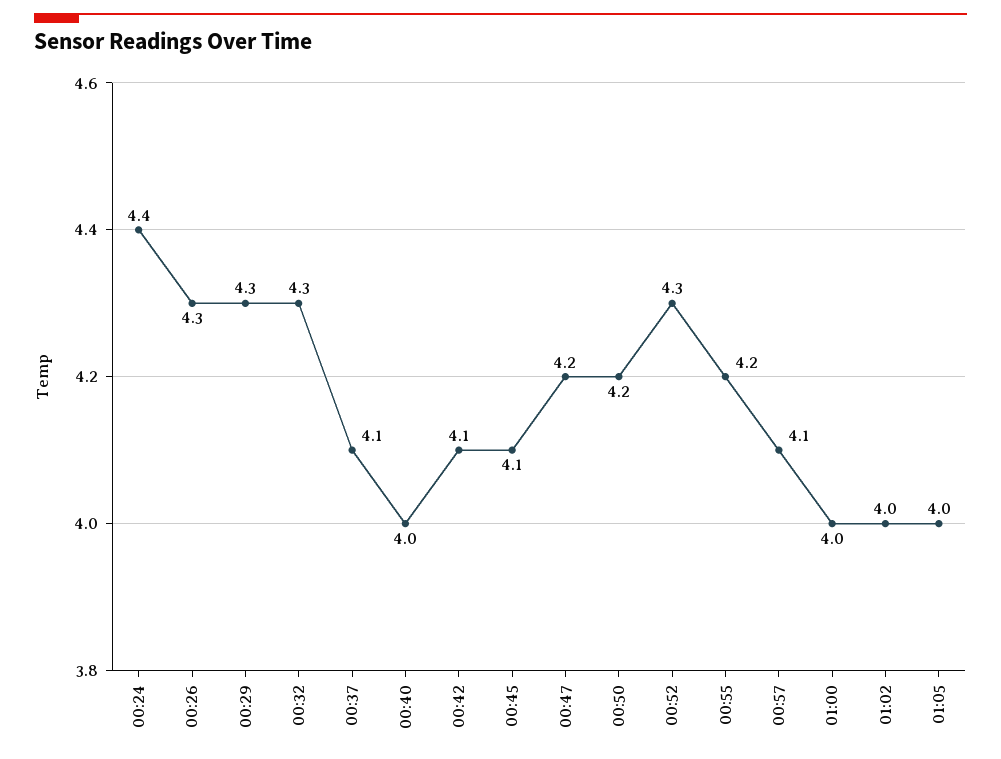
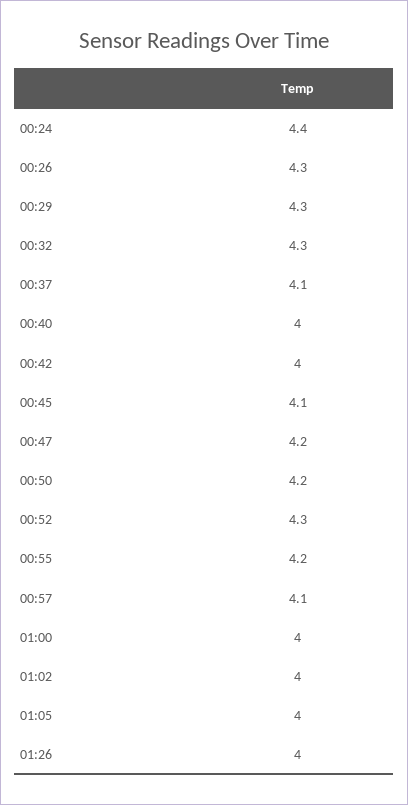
00:42: 4.1 -> 4
01:26: none -> 4

